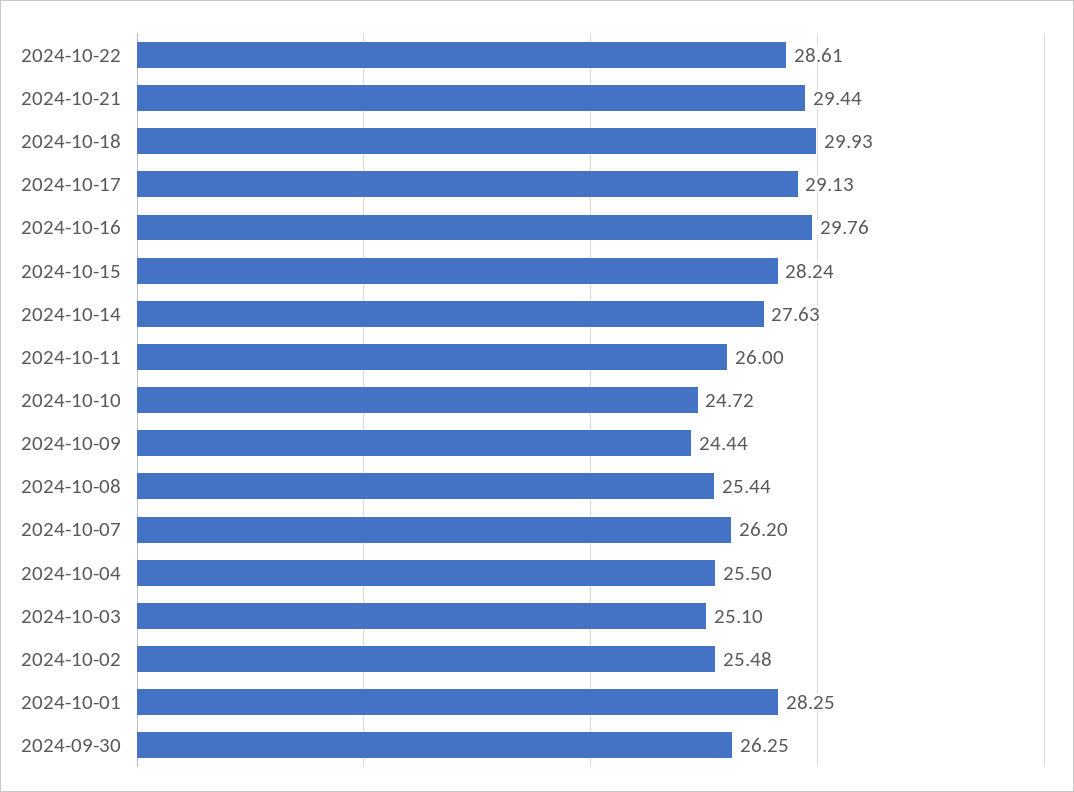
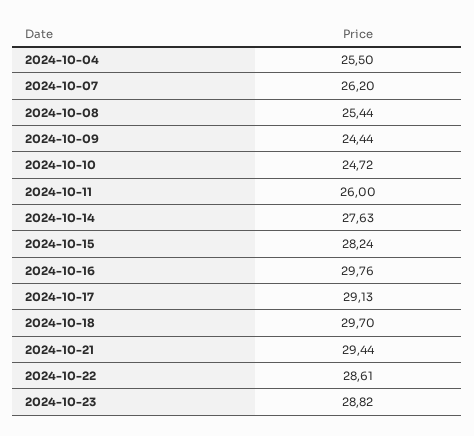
2024-10-18: 29.93 -> 29.7
2024-10-03: 25.1 -> none
2024-10-02: 25.48 -> none
2024-10-01: 28.25 -> none
2024-09-30: 26.25 -> none
2024-10-23: none -> 28.82

